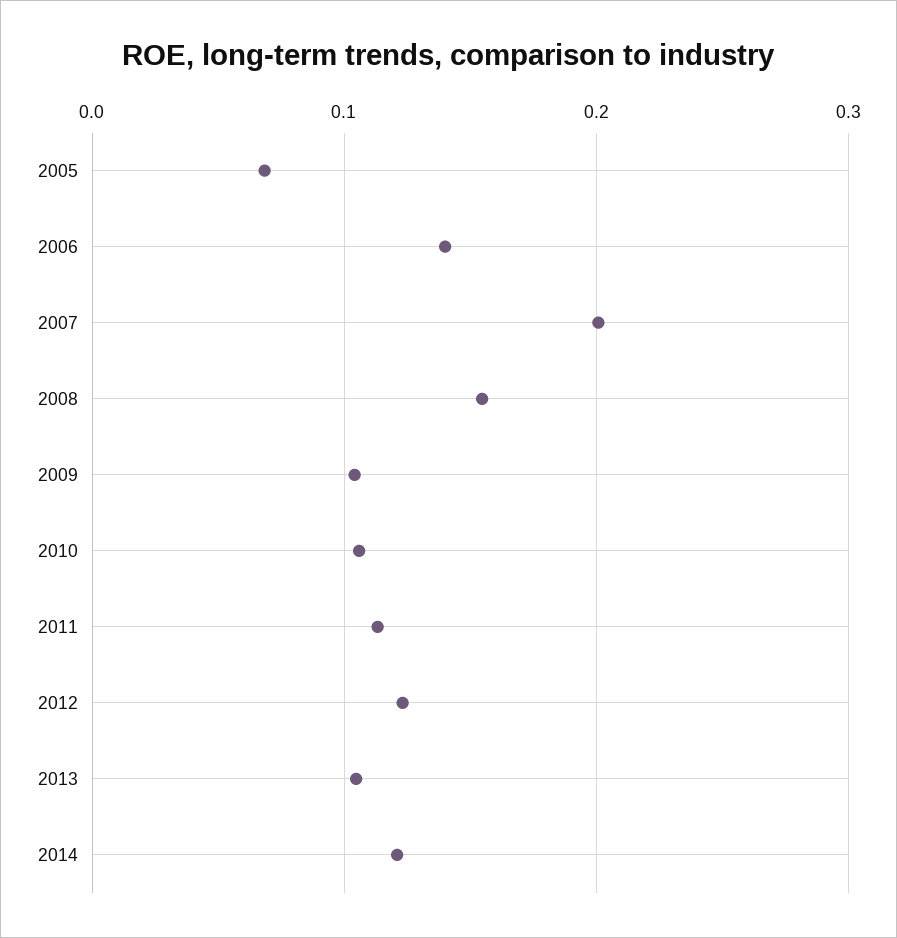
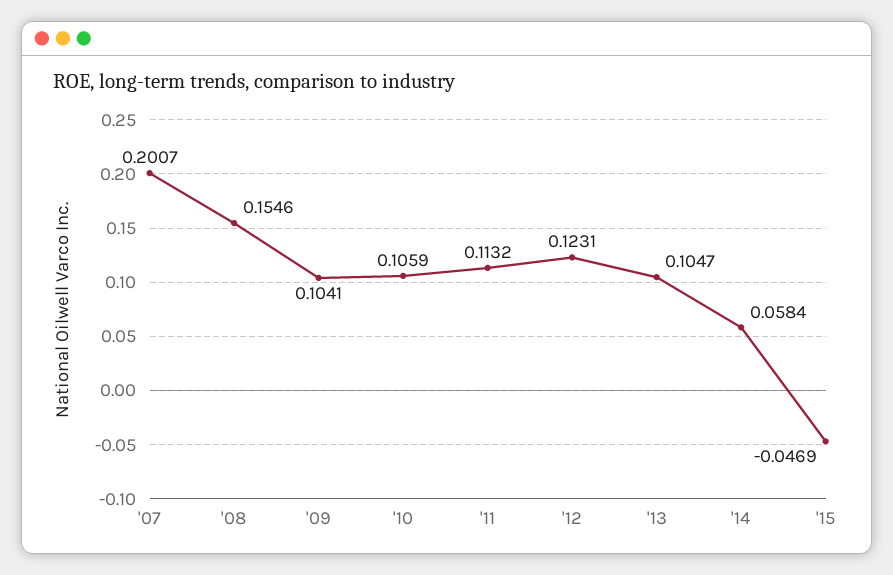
2005: 0.07 -> none
2006: 0.14 -> none
2014: 0.12 -> 0.0584
'15: none -> -0.0469

